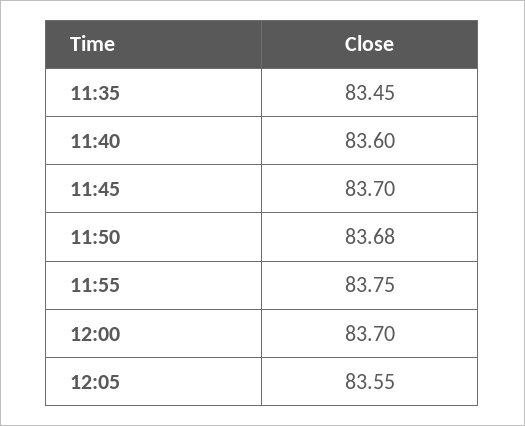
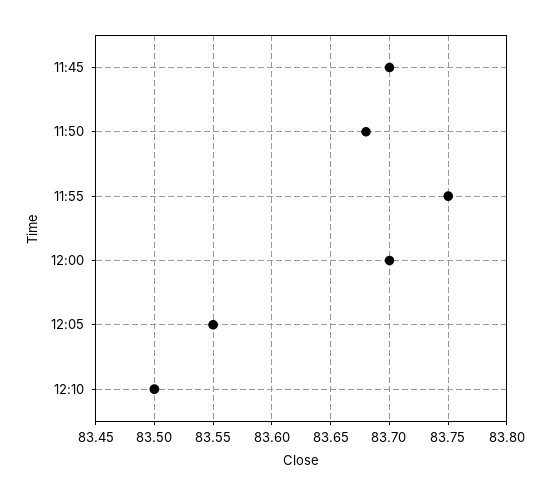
11:35: 83.45 -> none
11:40: 83.6 -> none
12:10: none -> 83.5

